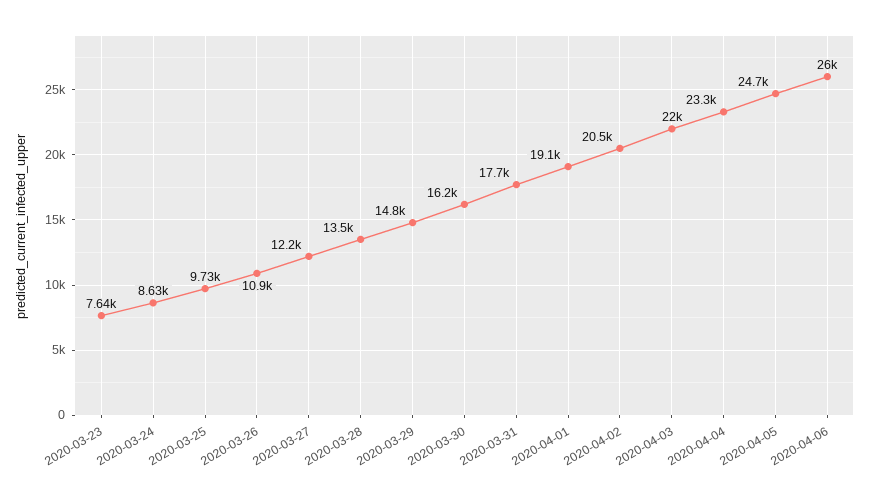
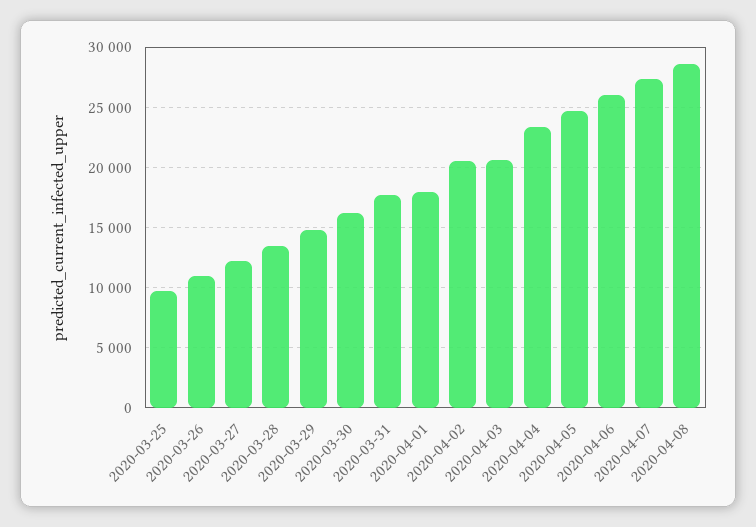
2020-03-23: 7640 -> none
2020-03-24: 8630 -> none
2020-04-01: 19100 -> 18000
2020-04-03: 22000 -> 20500
2020-04-07: none -> 27500
2020-04-08: none -> 28500

